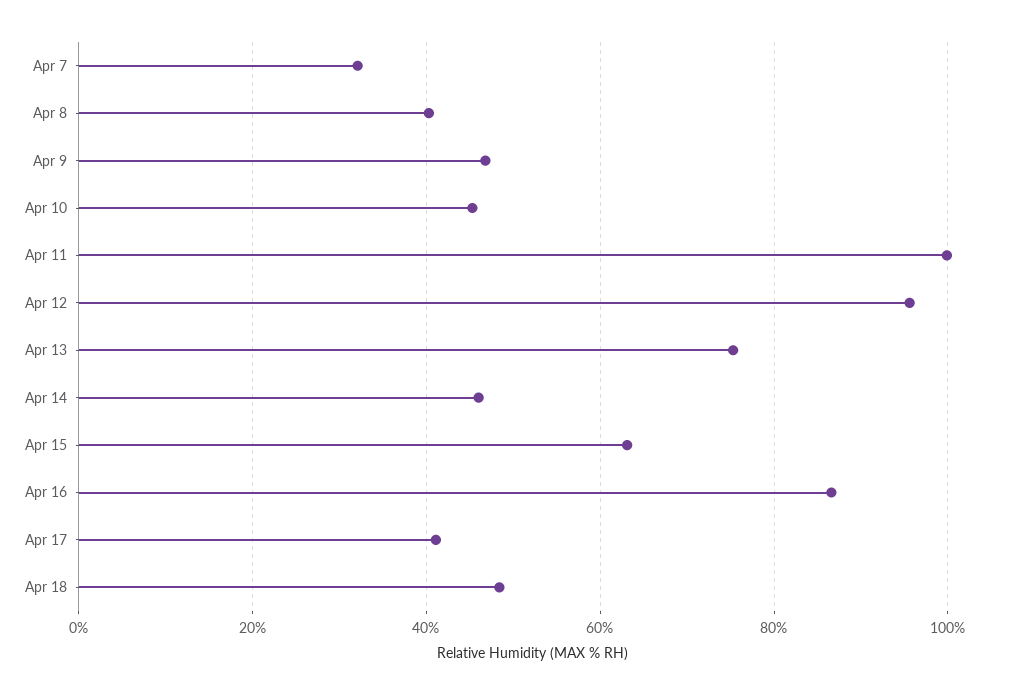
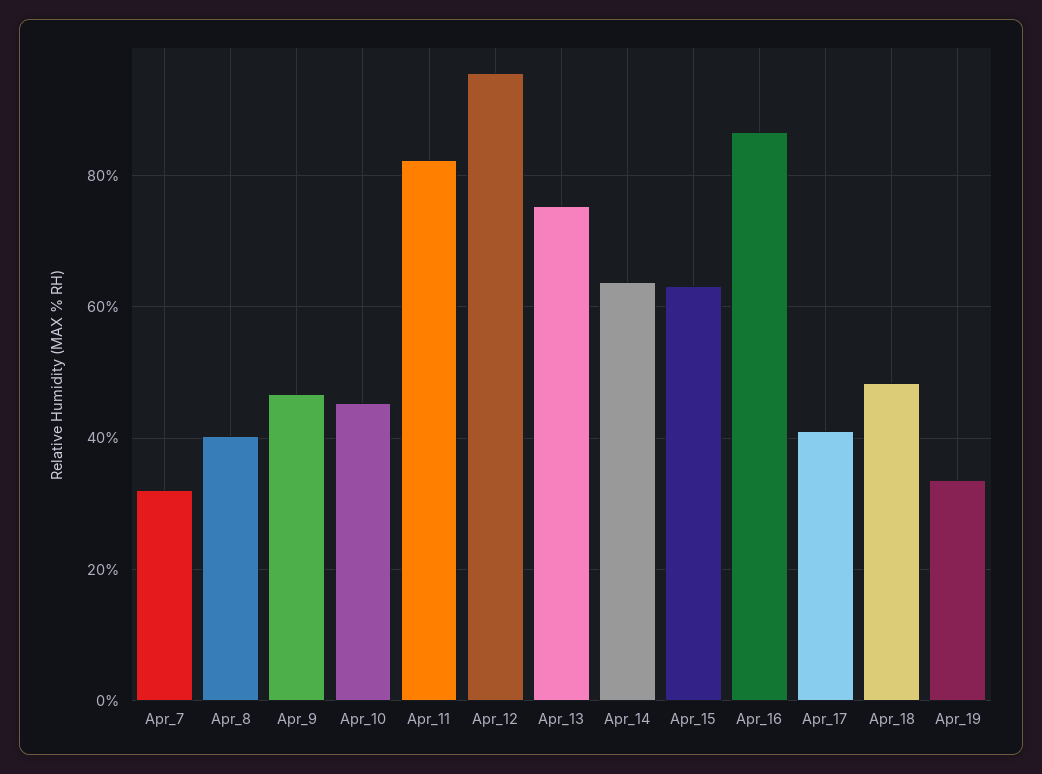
Apr 11: 100 -> 82
Apr 14: 46 -> 64
Apr_19: none -> 34

